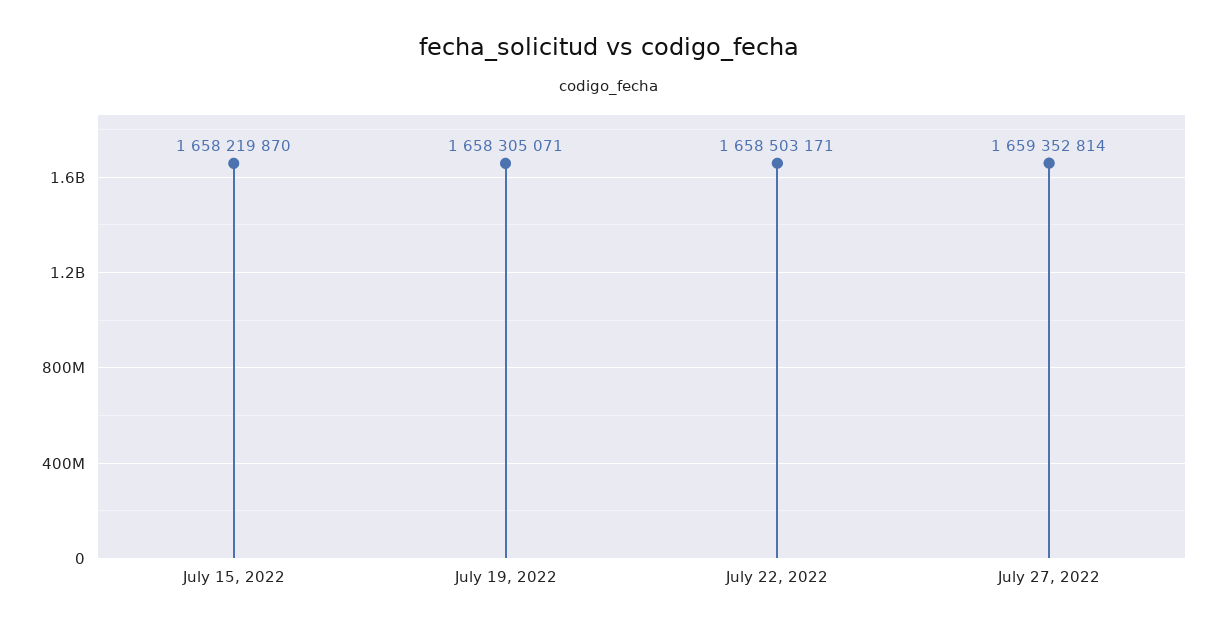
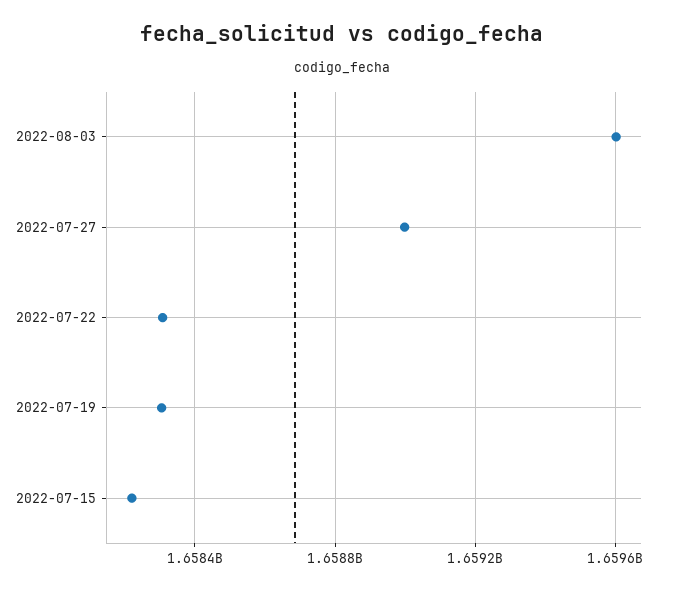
July 22, 2022: 1658503171 -> 1658300000
July 27, 2022: 1659352814 -> 1659000000
2022-08-03: none -> 1659600000

